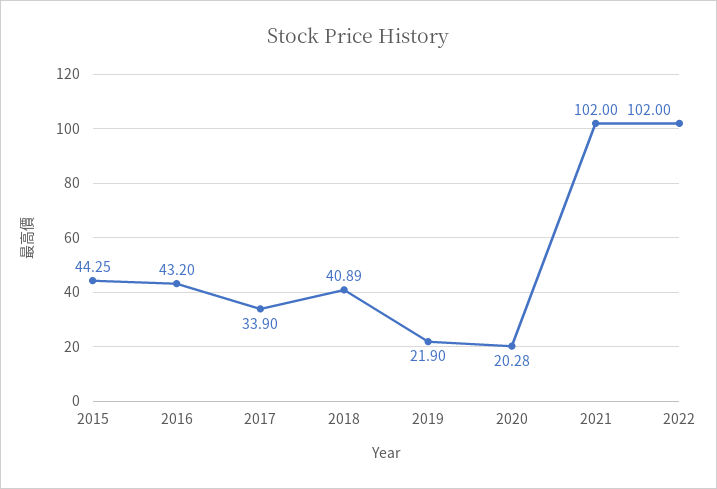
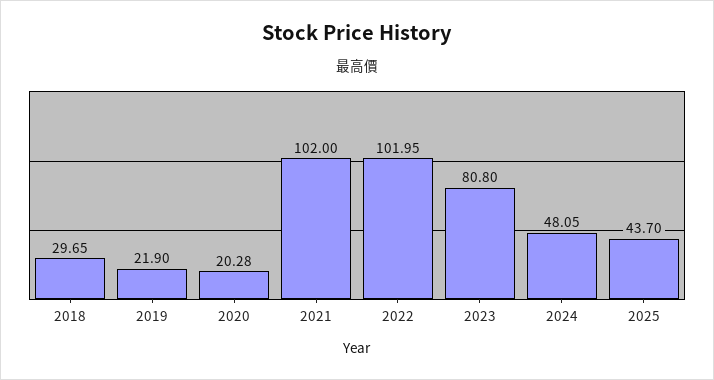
2015: 44.25 -> none
2016: 43.2 -> none
2017: 33.9 -> none
2018: 40.89 -> 29.65
2022: 102 -> 101.95
2023: none -> 80.8
2024: none -> 48.05
2025: none -> 43.7

